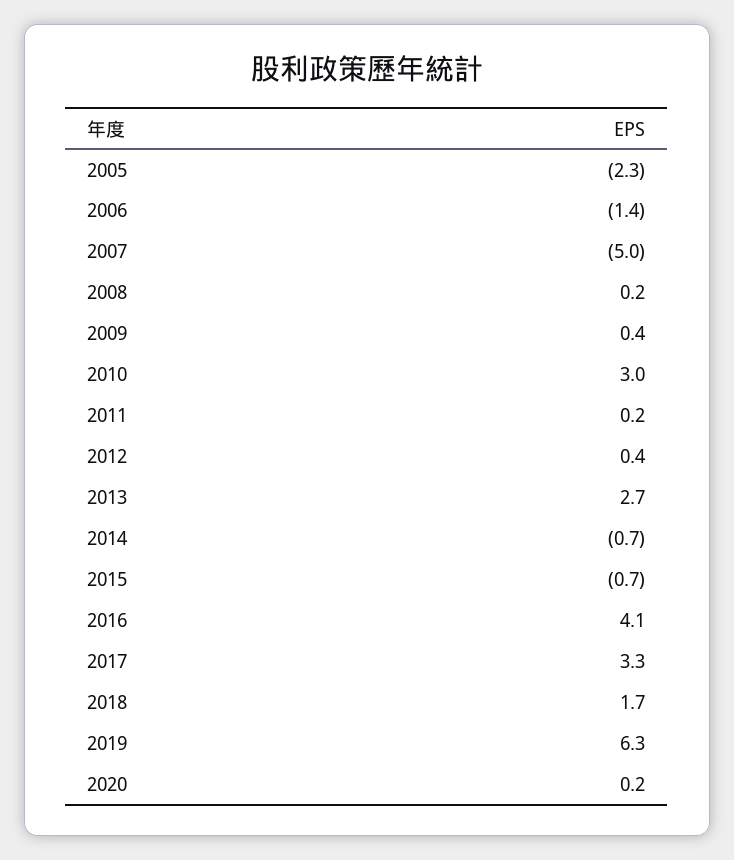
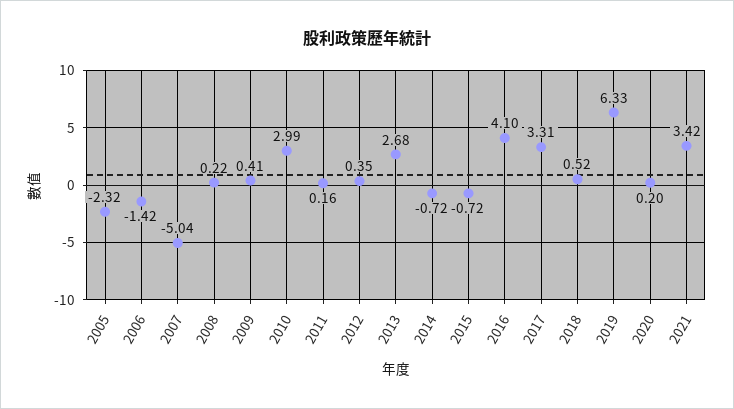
2018: 1.7 -> 0.52
2021: none -> 3.42

